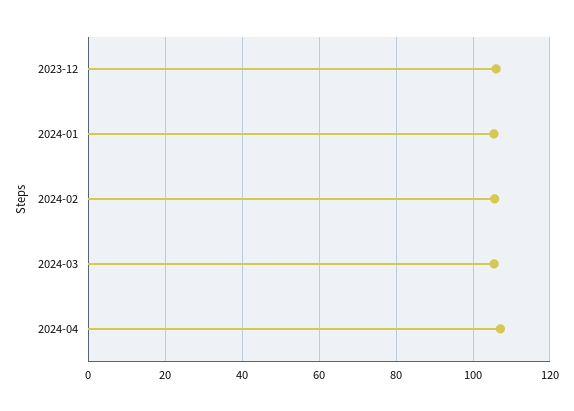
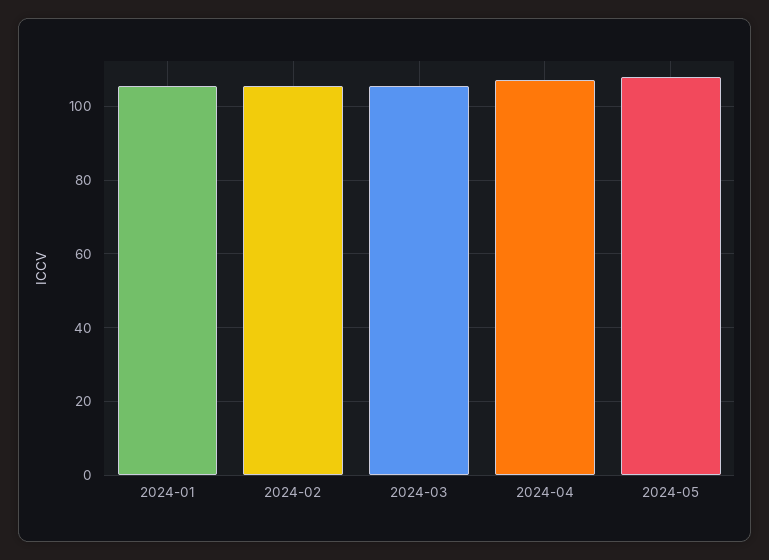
2023-12: 106 -> none
2024-05: none -> 108

